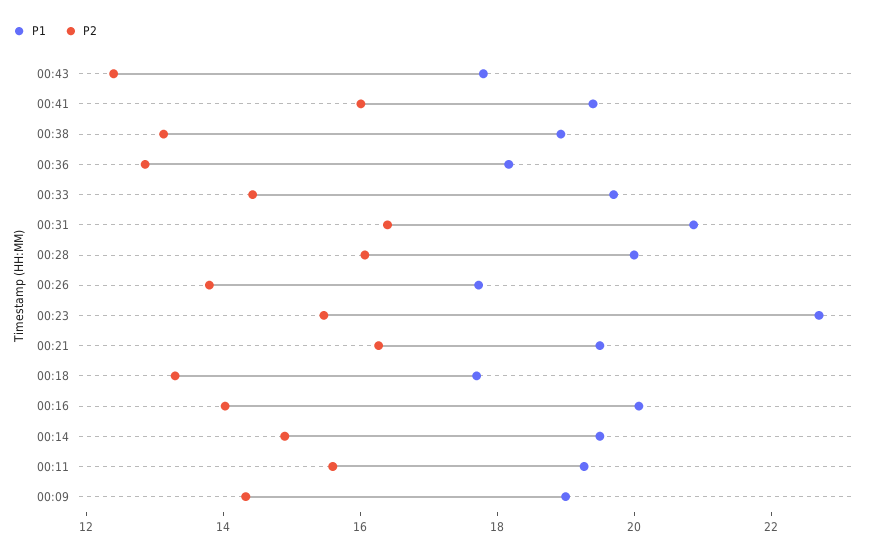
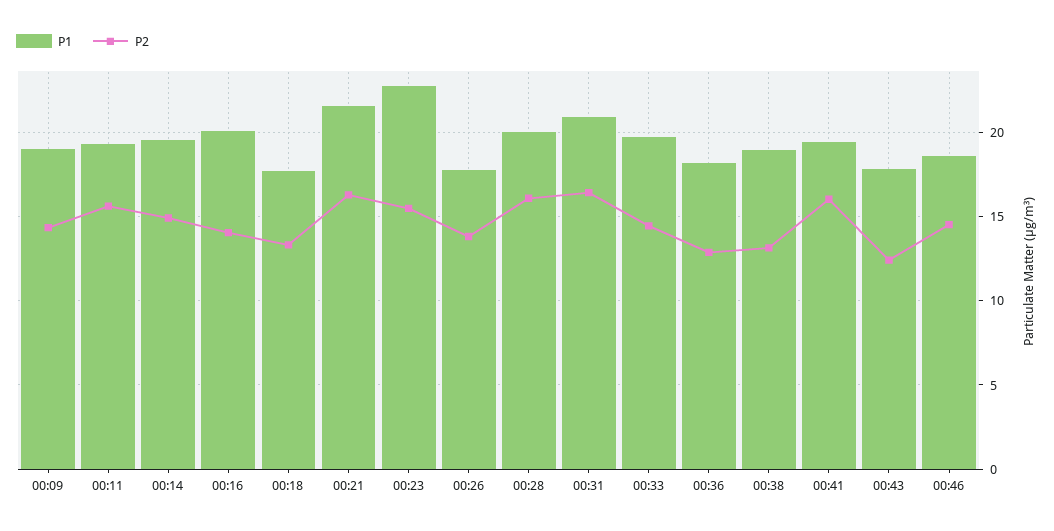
P1, 00:21: 19.5 -> 21.5
P1, 00:46: none -> 18.5
P2, 00:46: none -> 14.5

